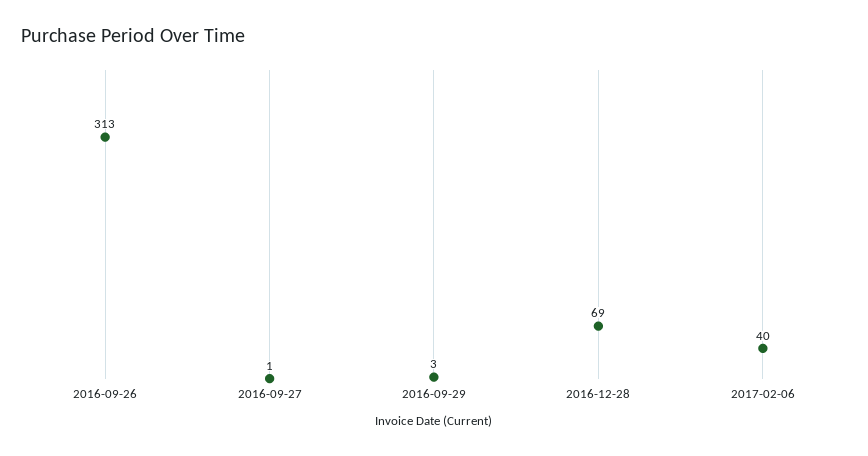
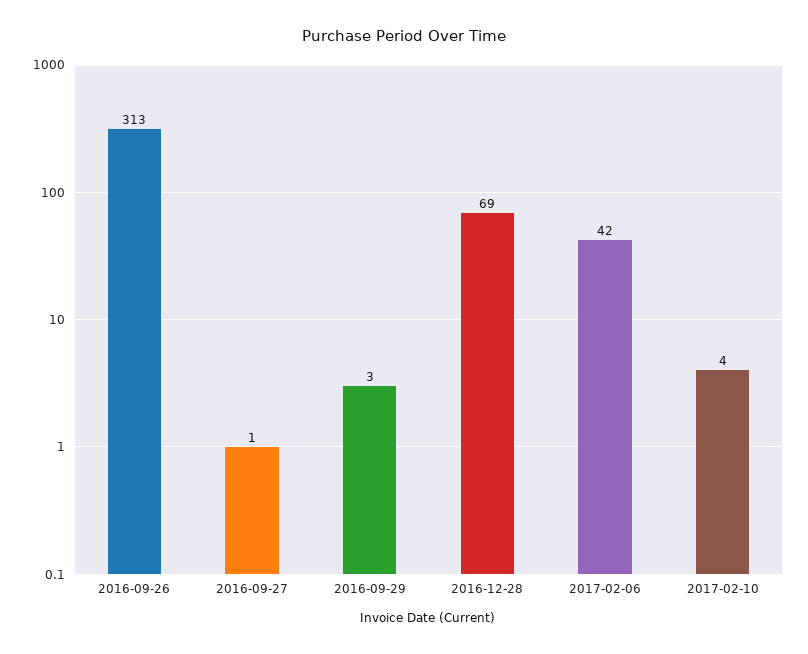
2017-02-06: 40 -> 42
2017-02-10: none -> 4

